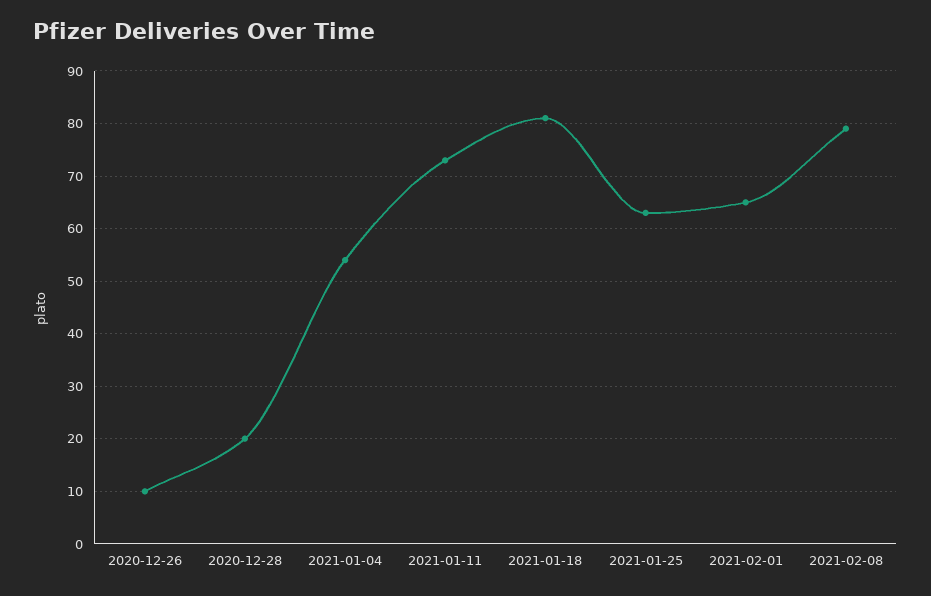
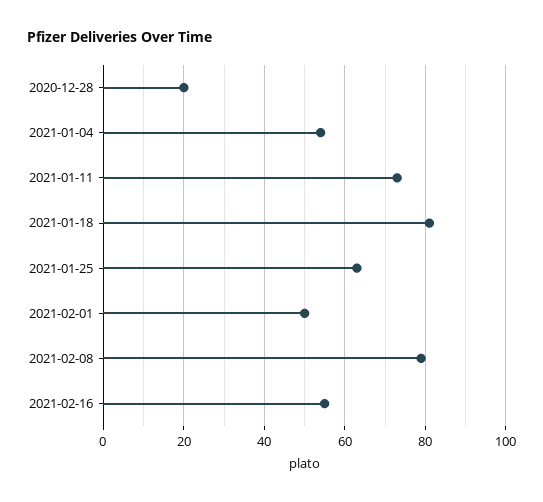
2020-12-26: 10 -> none
2021-02-01: 65 -> 50
2021-02-16: none -> 55

